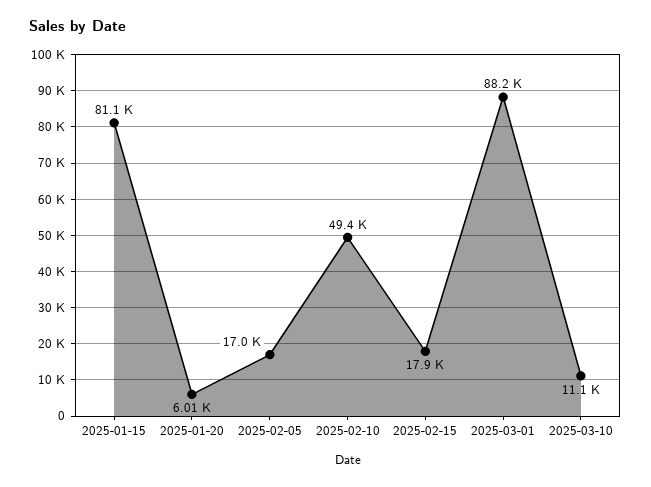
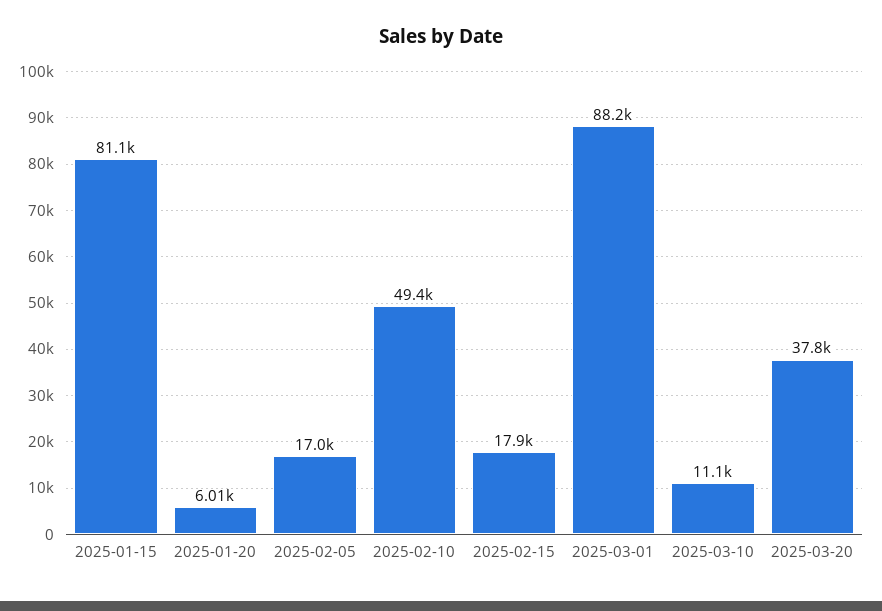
2025-03-20: none -> 37800

